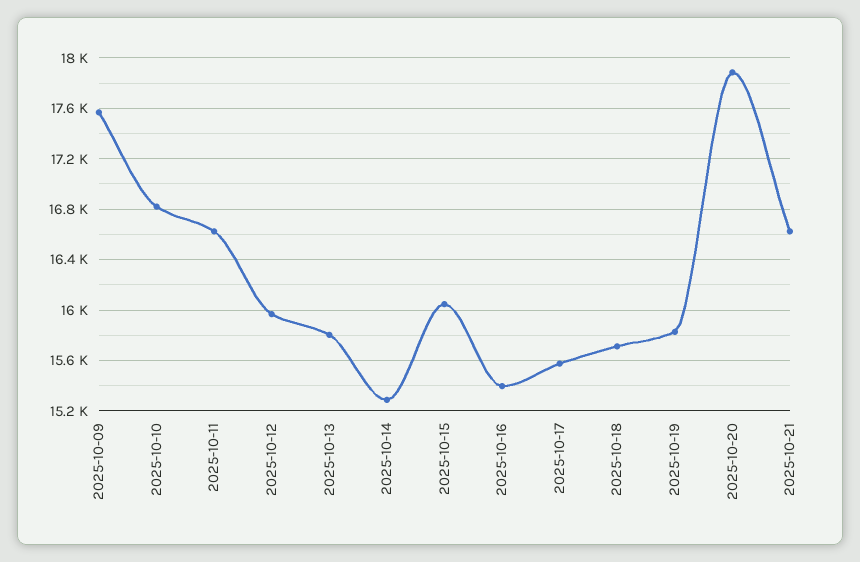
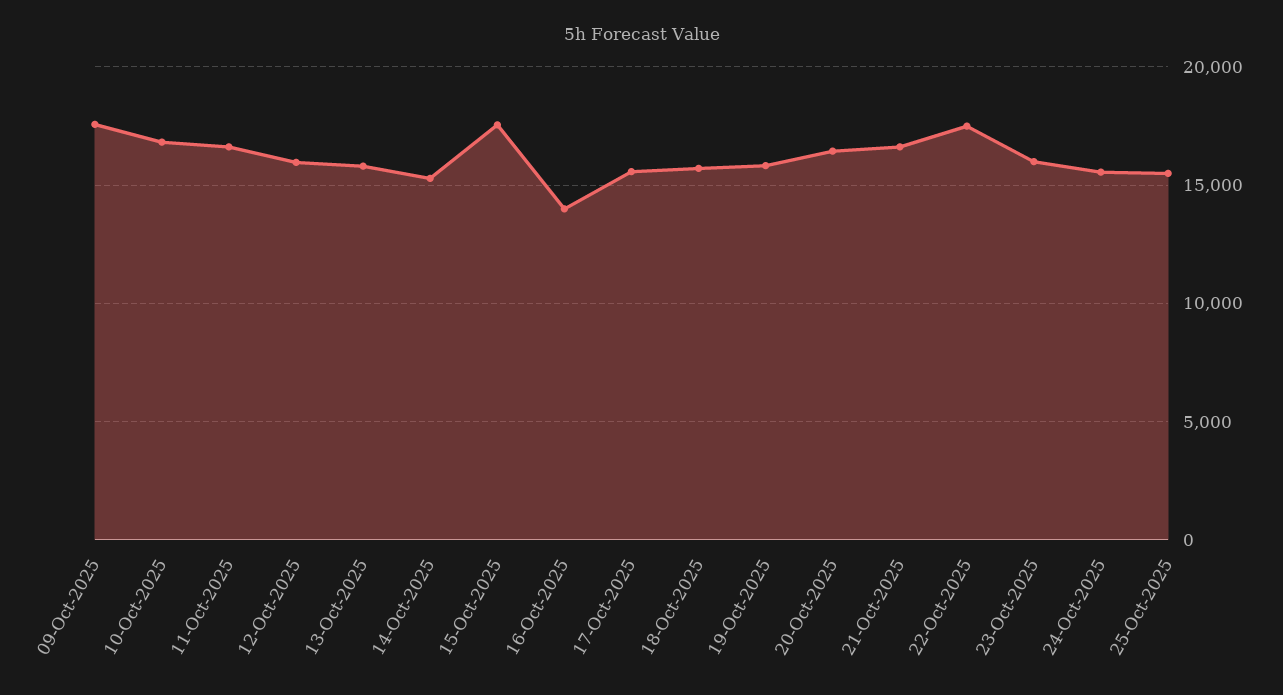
2025-10-15: 16050 -> 17500
2025-10-16: 15400 -> 14000
2025-10-20: 17900 -> 16500
22-Oct-2025: none -> 17500
23-Oct-2025: none -> 16000
24-Oct-2025: none -> 15500
25-Oct-2025: none -> 15500

